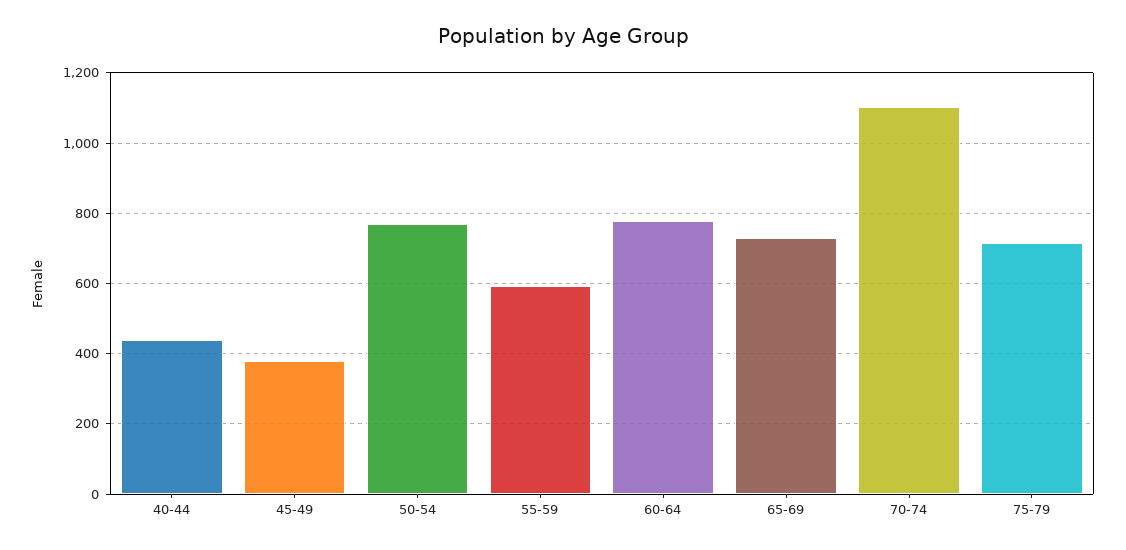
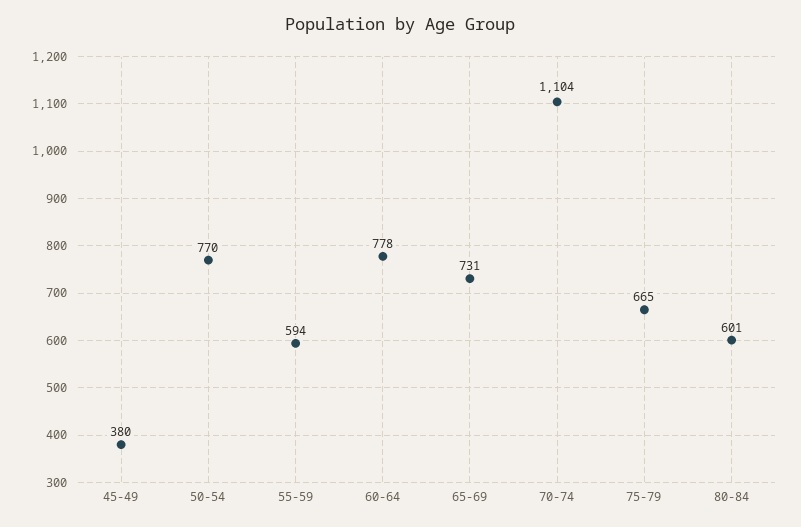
40-44: 440 -> none
75-79: 720 -> 665
80-84: none -> 601

